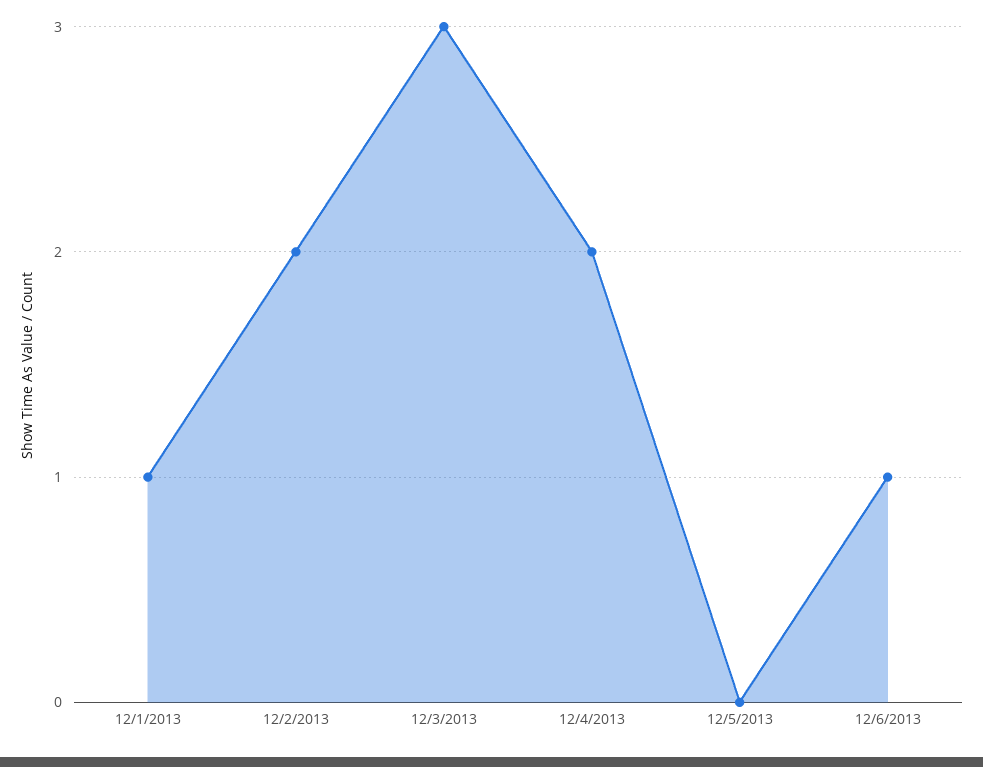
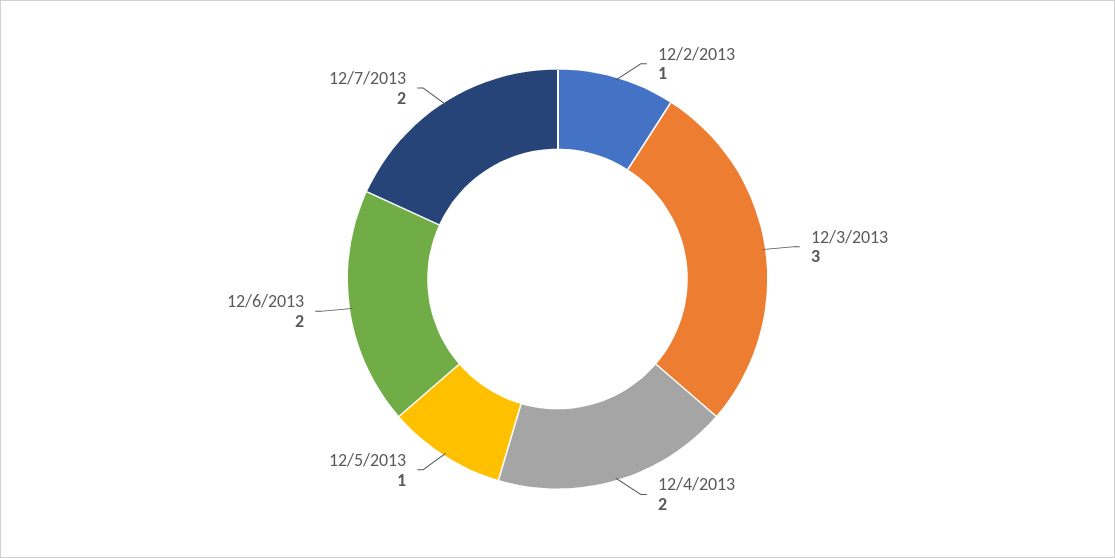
12/1/2013: 1 -> none
12/2/2013: 2 -> 1
12/5/2013: 0 -> 1
12/6/2013: 1 -> 2
12/7/2013: none -> 2

